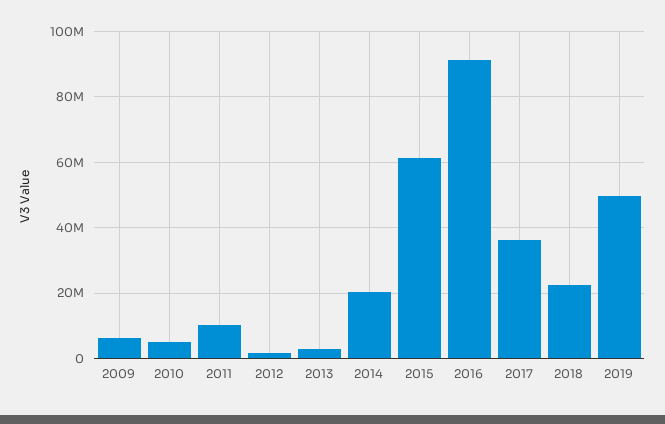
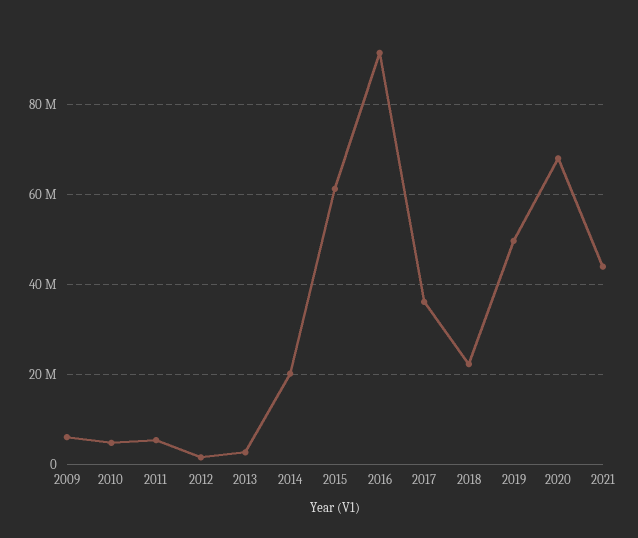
2011: 10000000 -> 6000000
2020: none -> 68000000
2021: none -> 44000000

